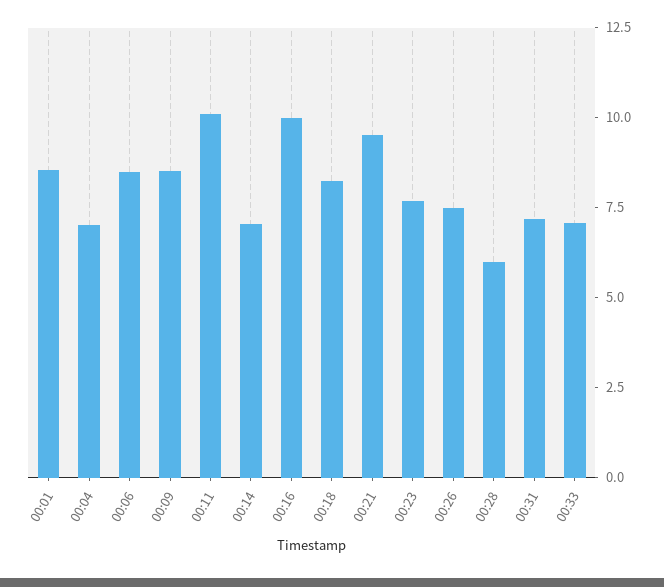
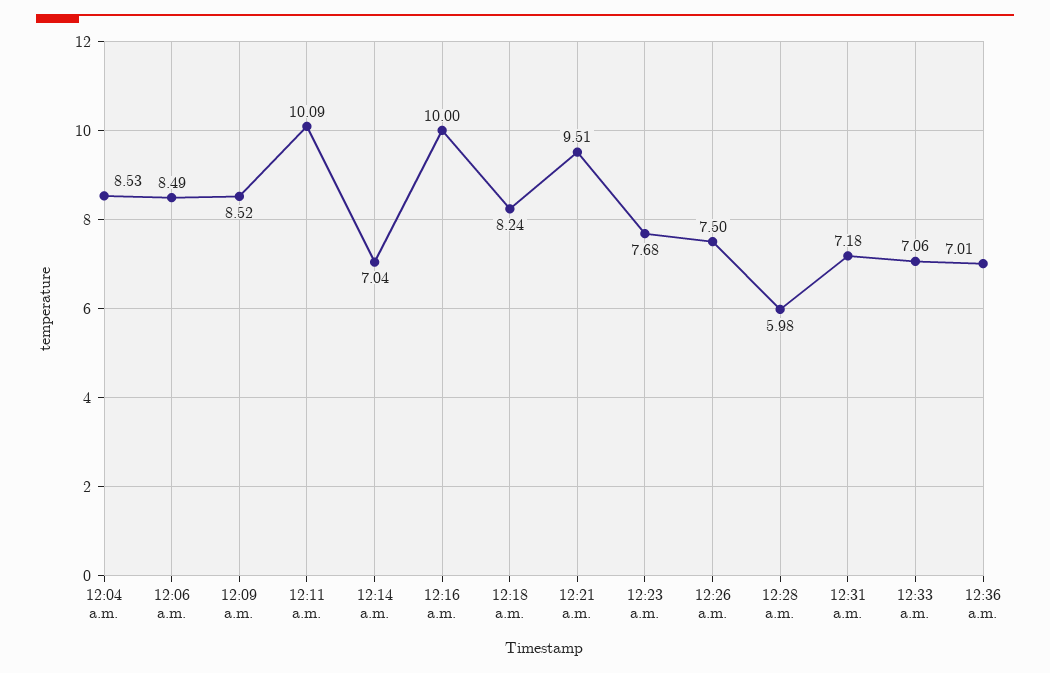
00:01: 8.5 -> none
00:04: 7 -> 8.53
12:36 a.m.: none -> 7.01

